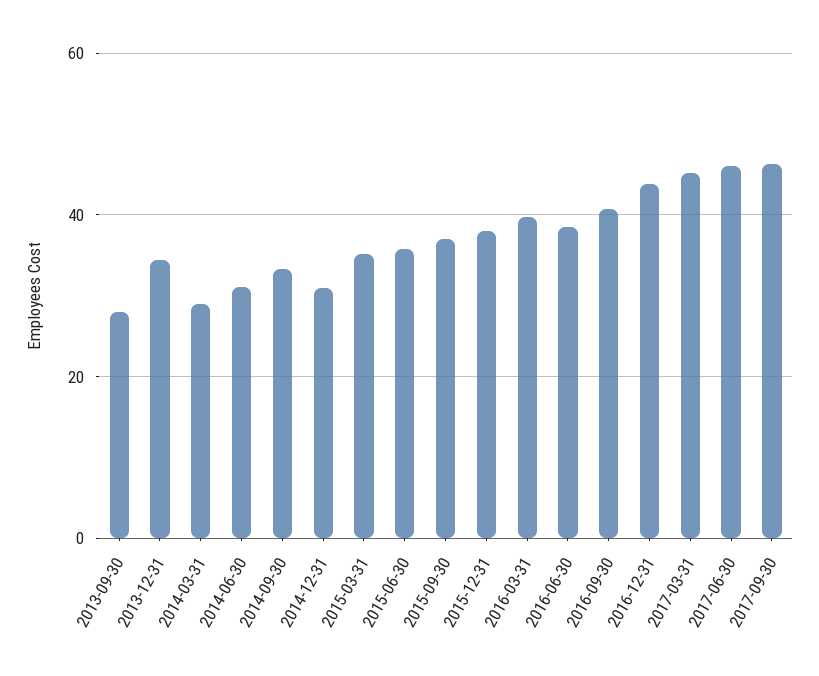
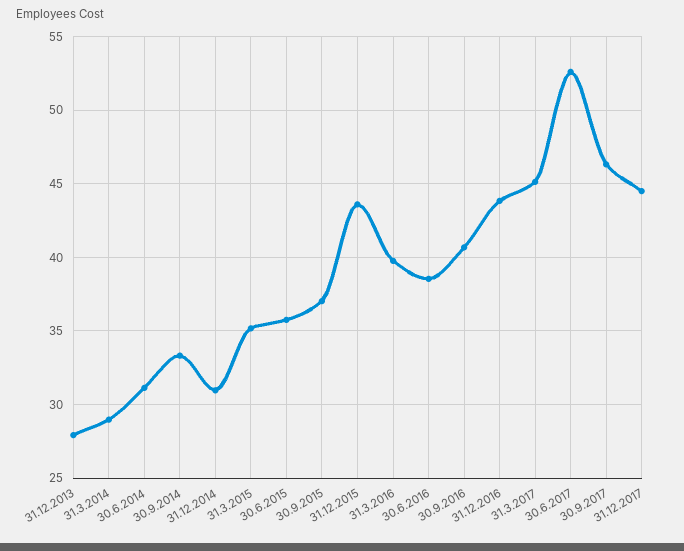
2013-09-30: 28 -> none
2013-12-31: 34 -> 28
2015-12-31: 38 -> 43.5
2017-06-30: 46 -> 52.5
31.12.2017: none -> 44.5

